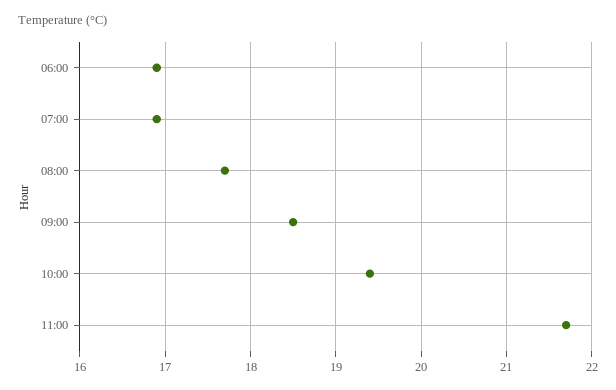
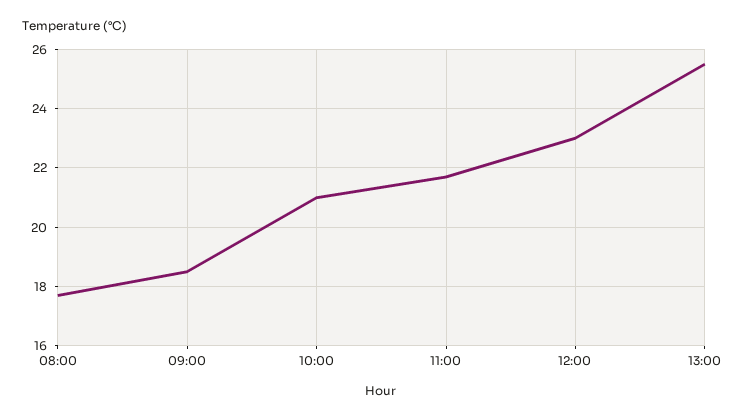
06:00: 16.9 -> none
07:00: 16.9 -> none
10:00: 19.4 -> 21
12:00: none -> 23
13:00: none -> 25.5

